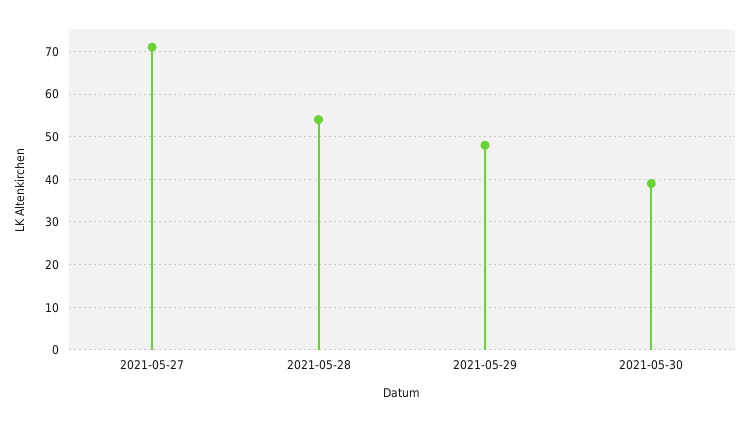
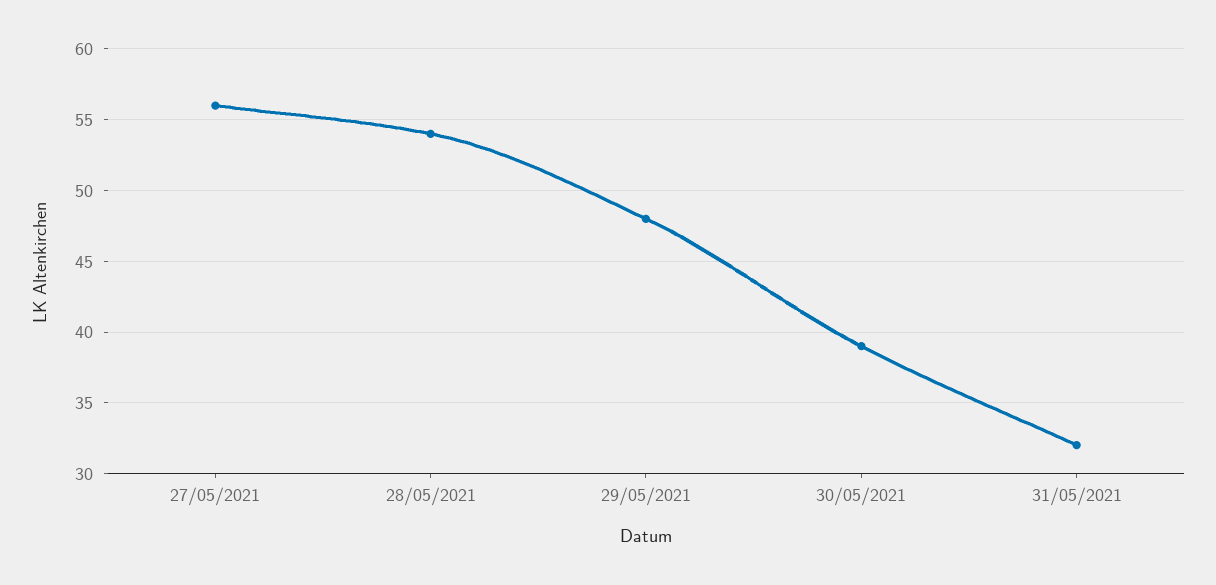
2021-05-27: 70 -> 56
31/05/2021: none -> 32

